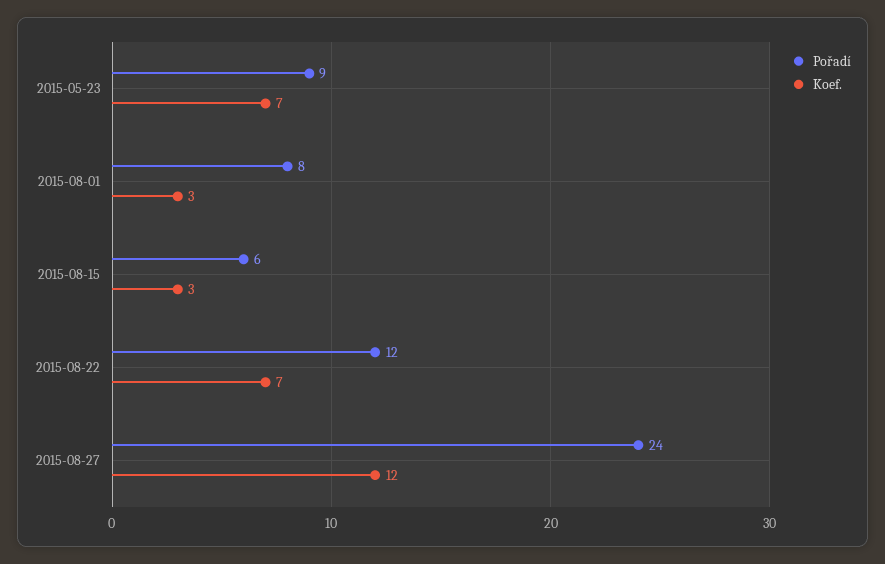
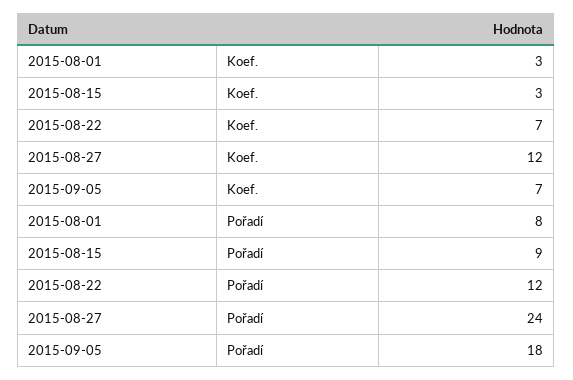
Pořadí, 2015-05-23: 9 -> none
Koef., 2015-05-23: 7 -> none
Pořadí, 2015-08-15: 6 -> 9
Koef., 2015-09-05: none -> 7
Pořadí, 2015-09-05: none -> 18

